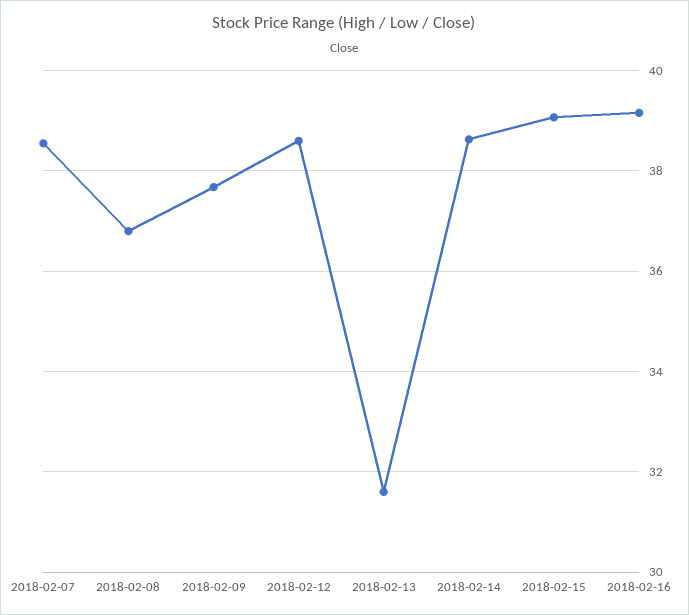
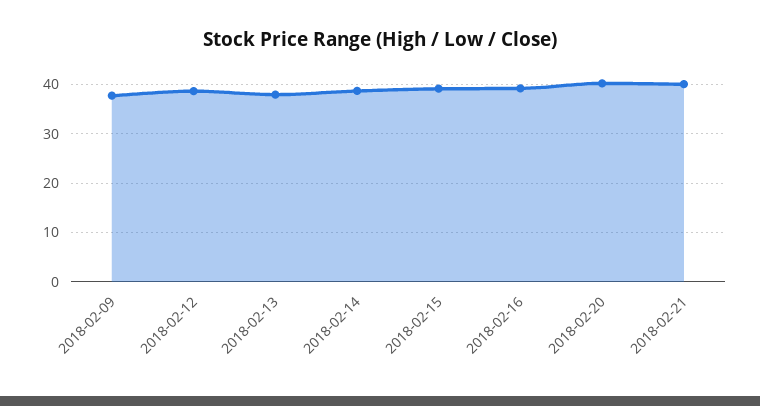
2018-02-07: 38.6 -> none
2018-02-08: 36.8 -> none
2018-02-13: 31.6 -> 38
2018-02-20: none -> 40
2018-02-21: none -> 40

